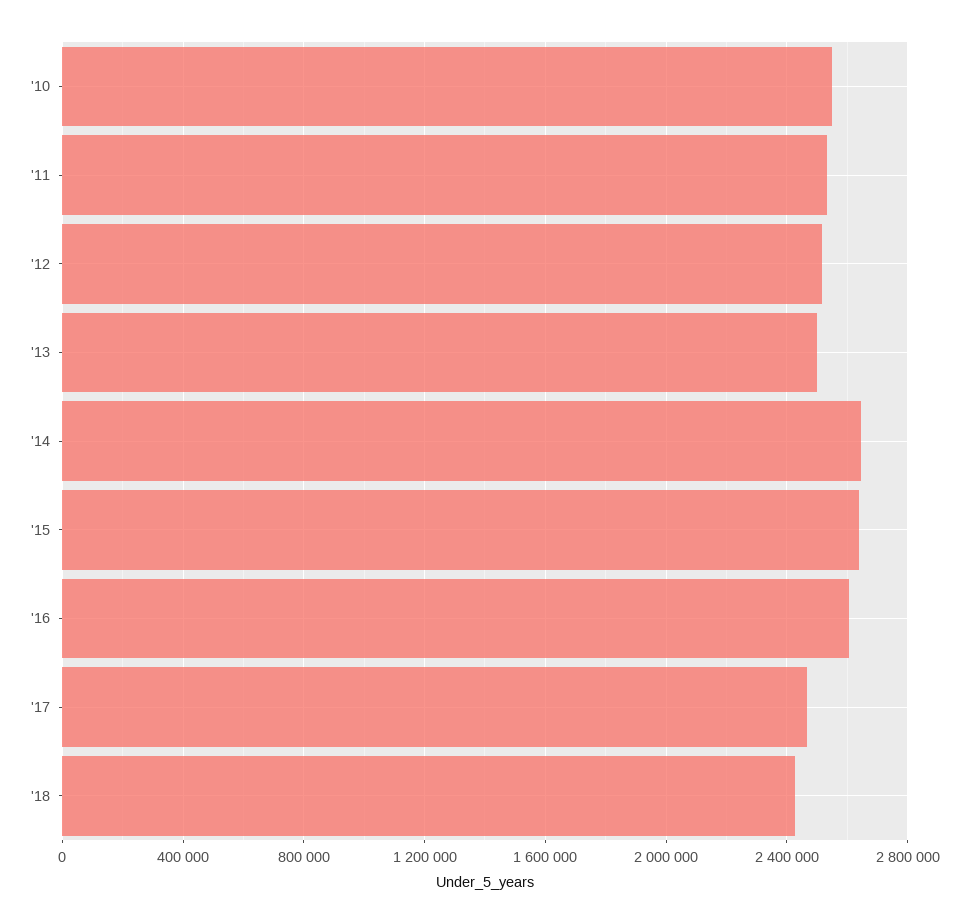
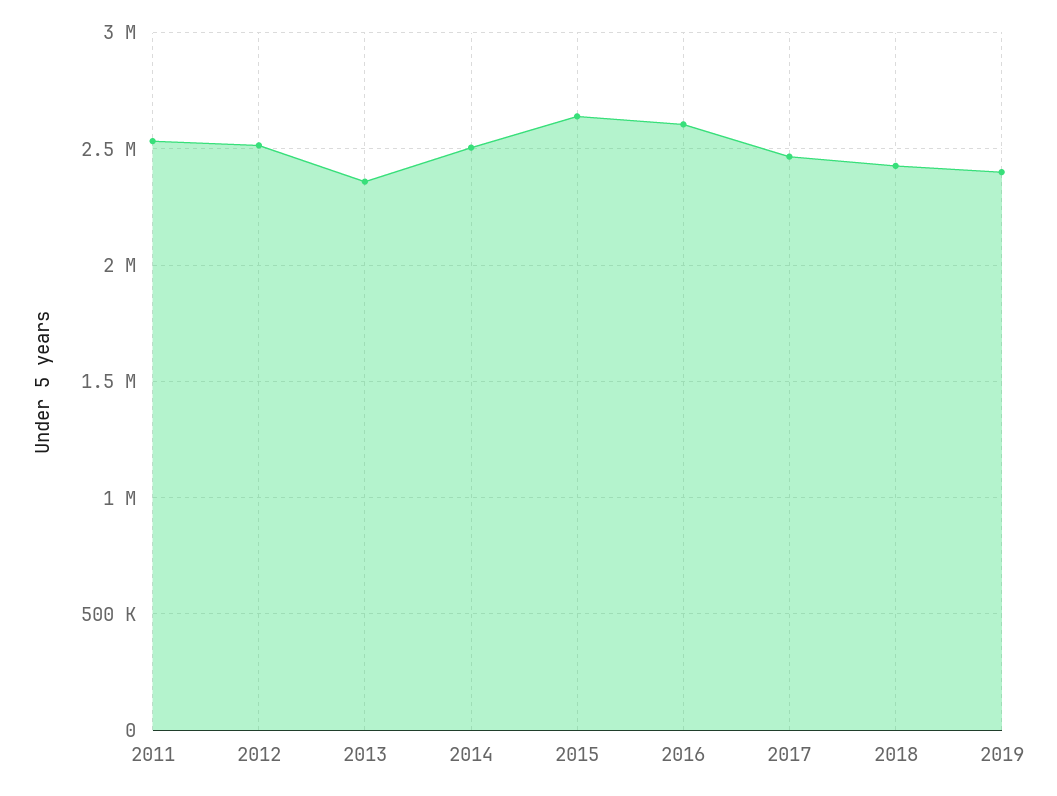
'10: 2550000 -> none
'13: 2500000 -> 2350000
'14: 2650000 -> 2500000
2019: none -> 2400000

